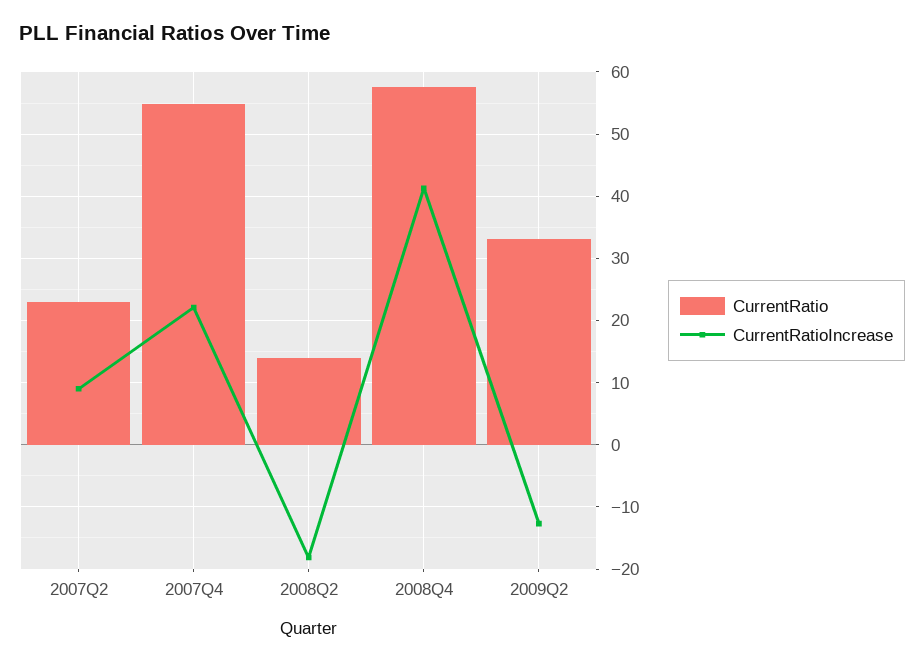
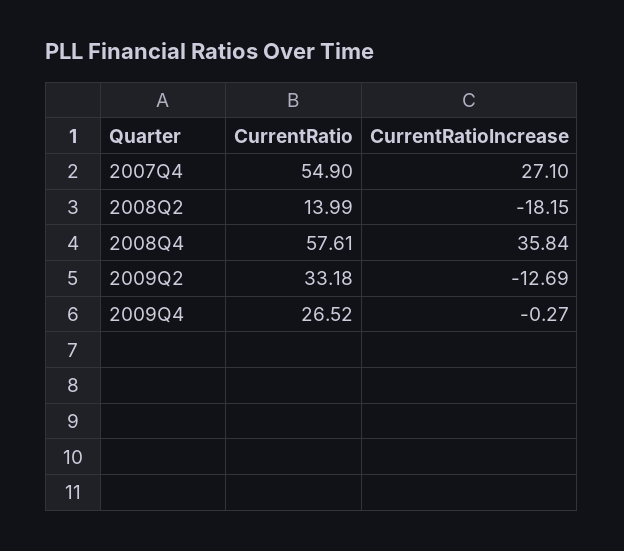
CurrentRatio, 2007Q2: 23 -> none
CurrentRatioIncrease, 2007Q2: 9 -> none
CurrentRatioIncrease, 2007Q4: 22 -> 27.1
CurrentRatioIncrease, 2008Q4: 41 -> 35.84
CurrentRatio, 2009Q4: none -> 26.52
CurrentRatioIncrease, 2009Q4: none -> -0.27

